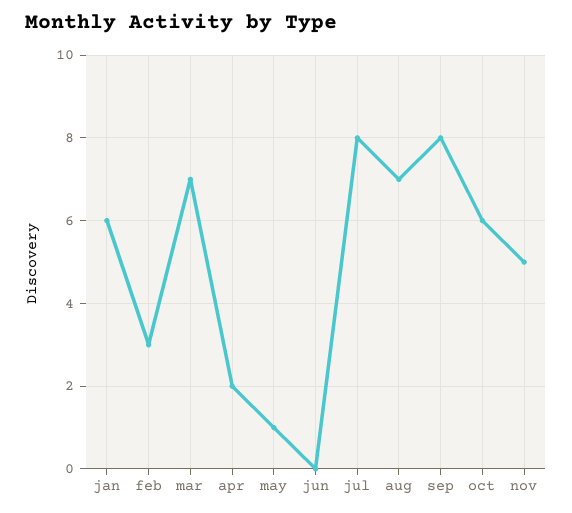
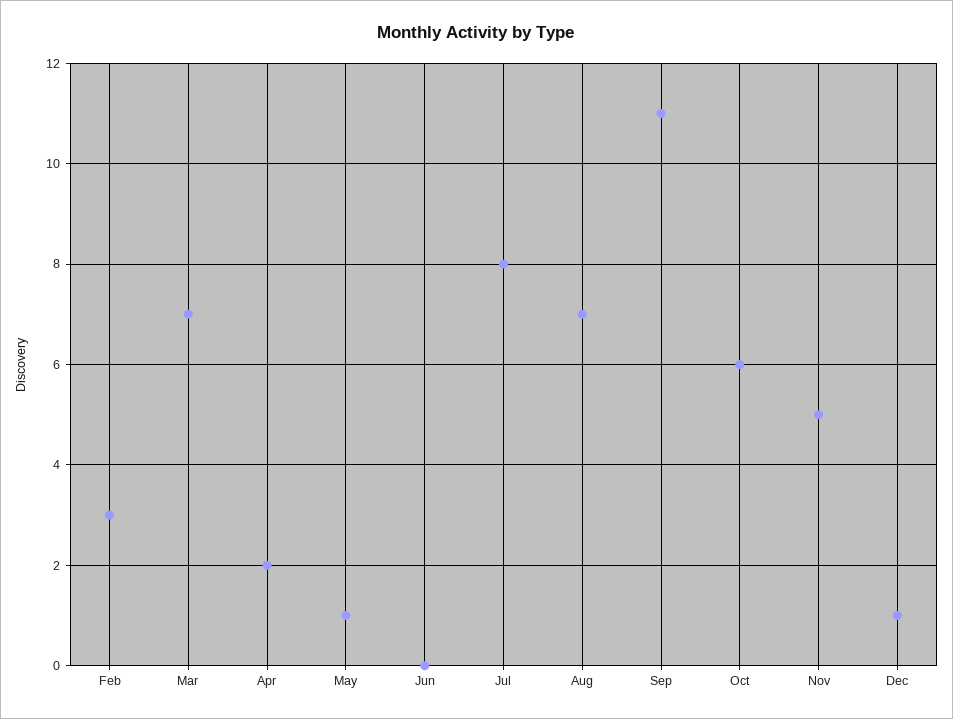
jan: 6 -> none
sep: 8 -> 11
Dec: none -> 1

